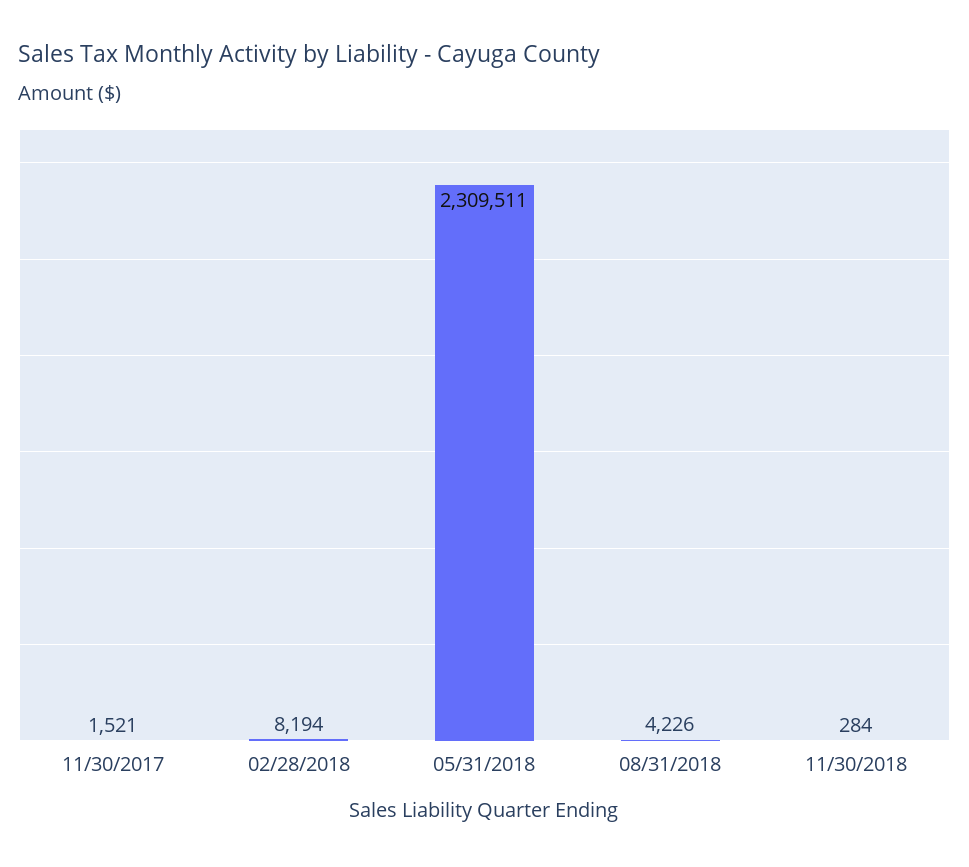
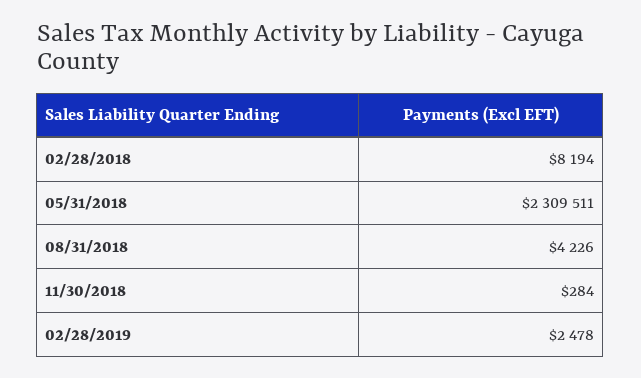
11/30/2017: 1521 -> none
02/28/2019: none -> 2478

